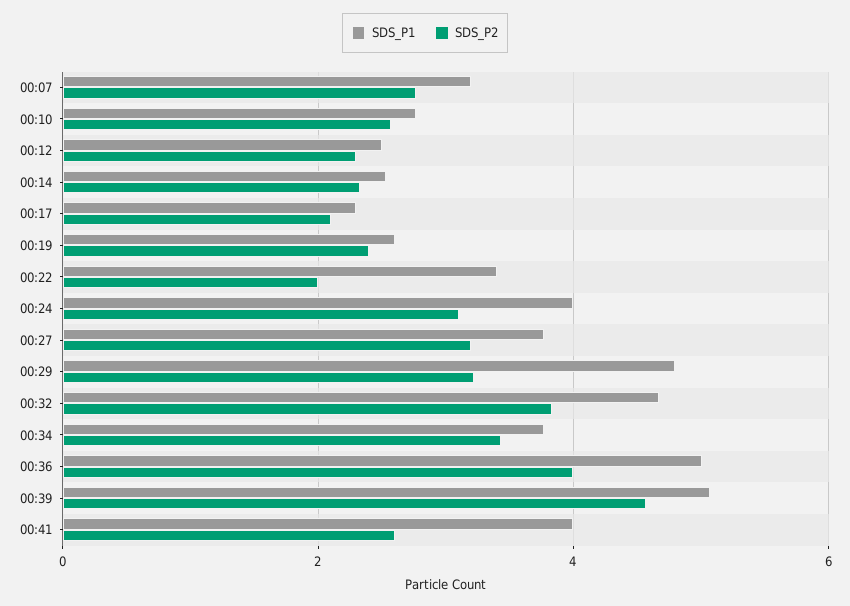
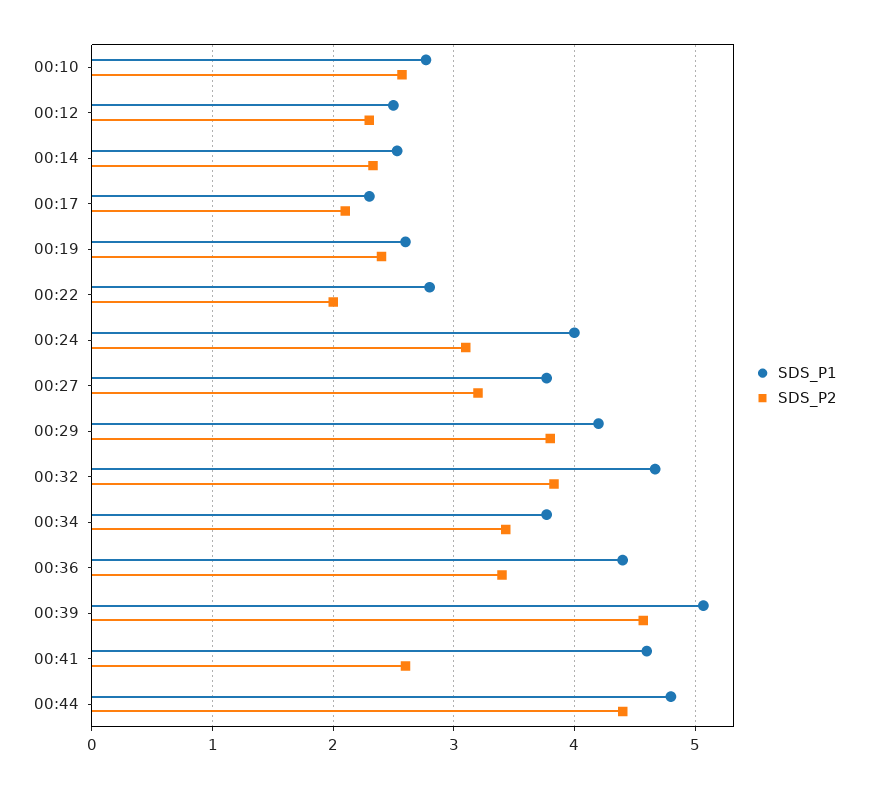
SDS_P1, 00:07: 3.2 -> none
SDS_P2, 00:07: 2.8 -> none
SDS_P1, 00:22: 3.4 -> 2.8
SDS_P1, 00:29: 4.8 -> 4.2
SDS_P2, 00:29: 3.2 -> 3.8
SDS_P1, 00:36: 5 -> 4.4
SDS_P2, 00:36: 4 -> 3.4
SDS_P1, 00:41: 4 -> 4.6
SDS_P1, 00:44: none -> 4.8
SDS_P2, 00:44: none -> 4.4

